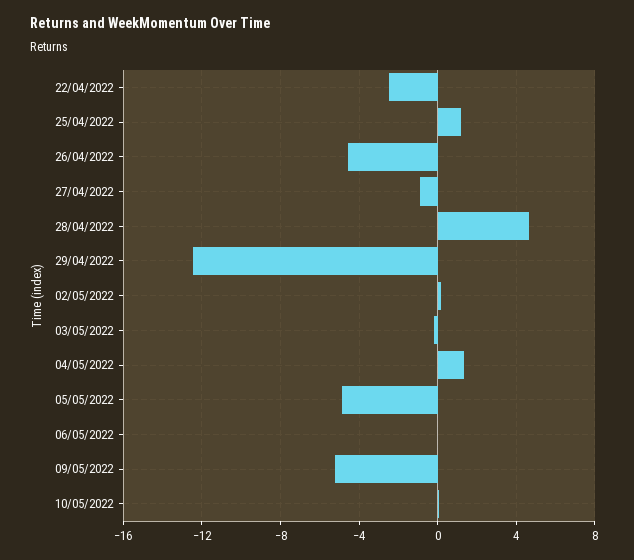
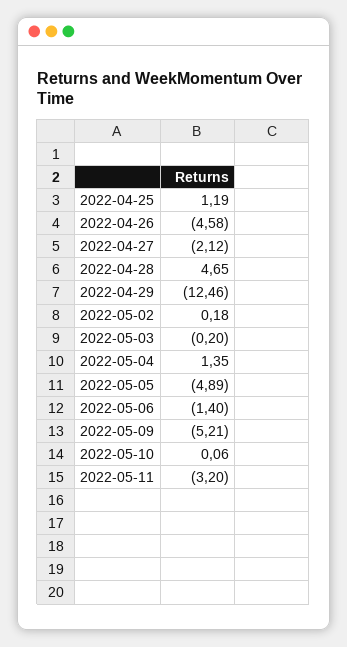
22/04/2022: -2.5 -> none
27/04/2022: -1 -> -2.12
06/05/2022: 0 -> -1.4
2022-05-11: none -> -3.2

